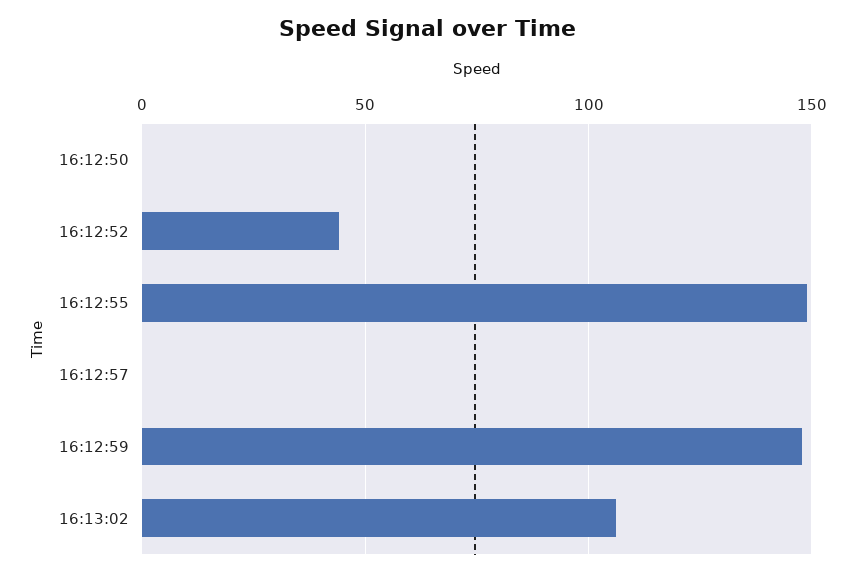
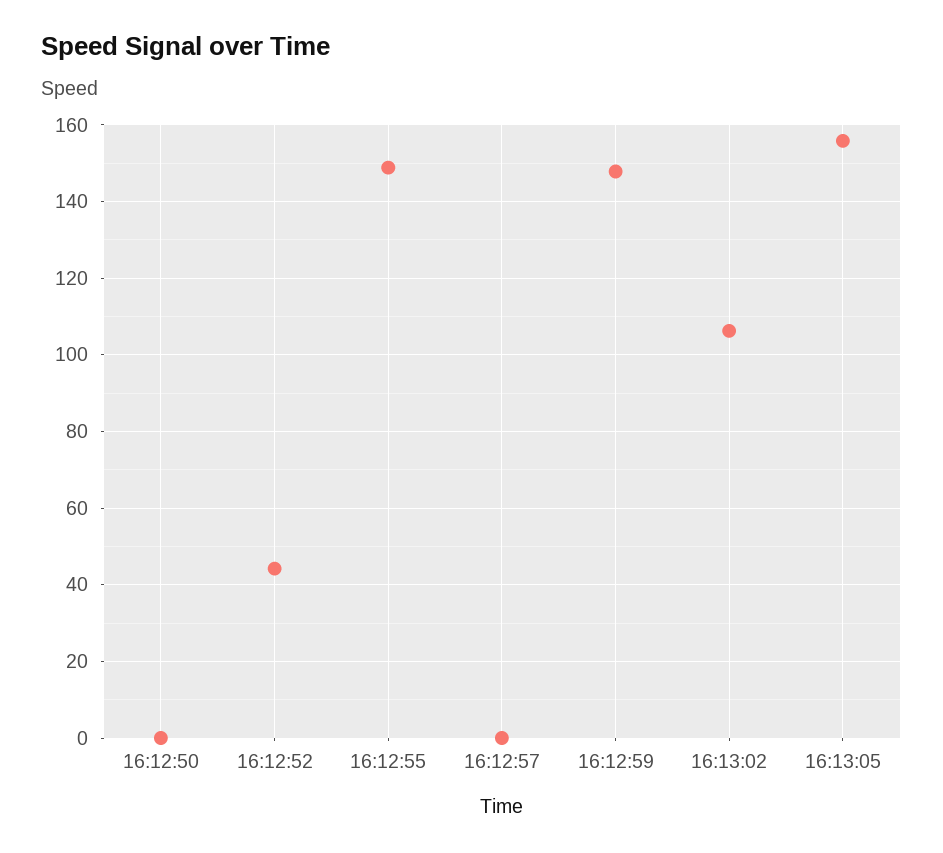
16:13:05: none -> 156

